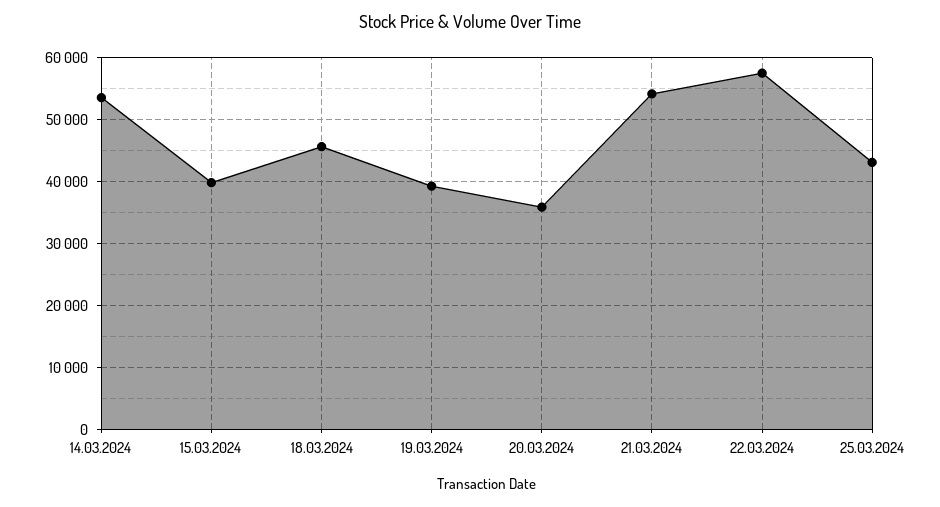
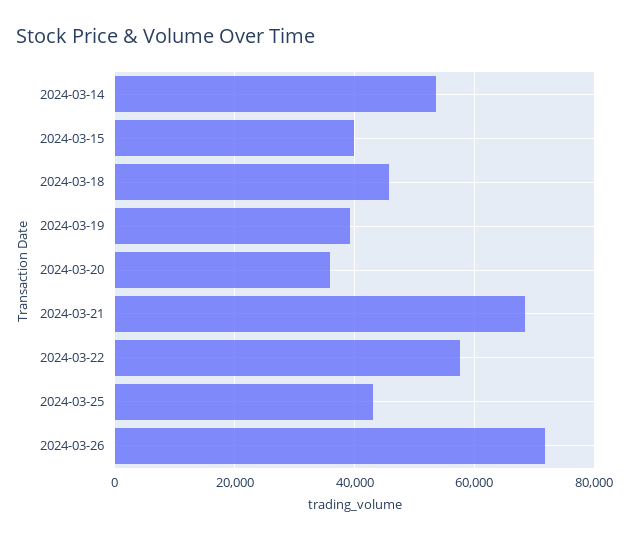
21.03.2024: 54000 -> 68000
2024-03-26: none -> 72000

